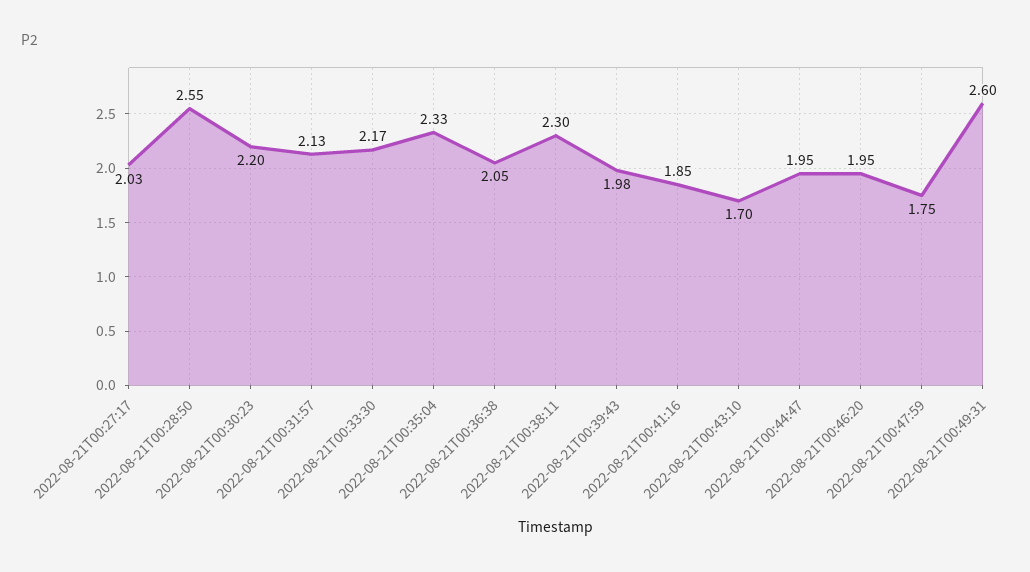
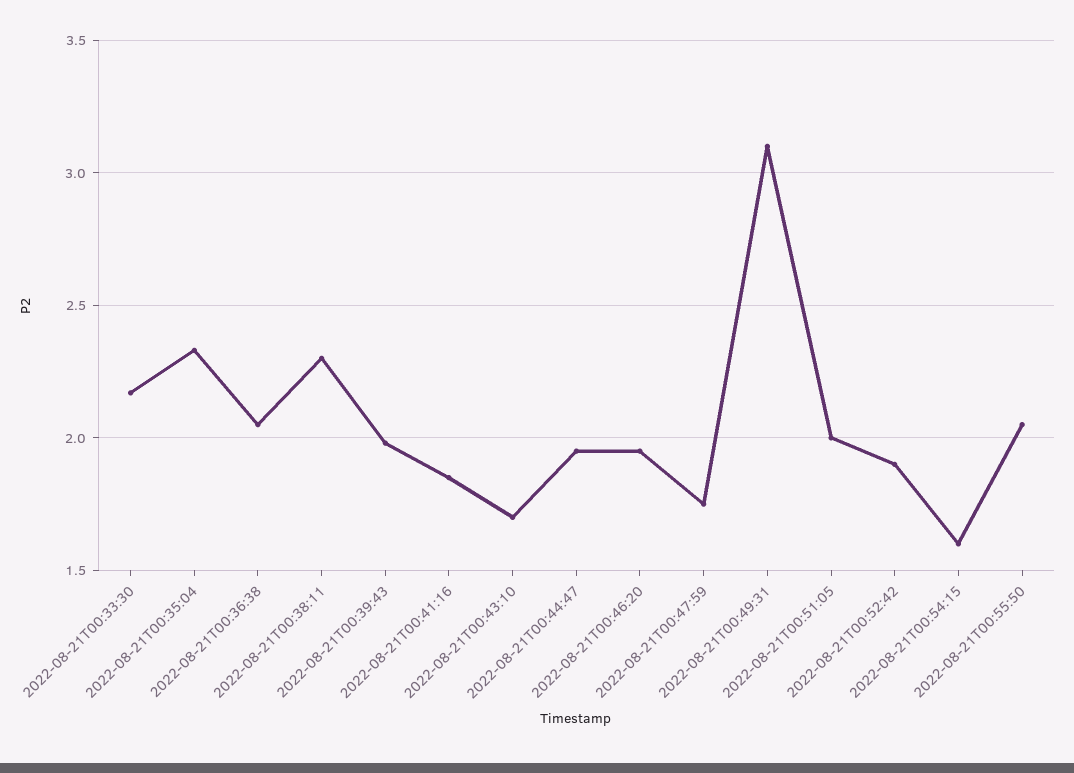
2022-08-21T00:27:17: 2.03 -> none
2022-08-21T00:28:50: 2.55 -> none
2022-08-21T00:30:23: 2.2 -> none
2022-08-21T00:31:57: 2.13 -> none
2022-08-21T00:49:31: 2.6 -> 3.1
2022-08-21T00:51:05: none -> 2
2022-08-21T00:52:42: none -> 1.9
2022-08-21T00:54:15: none -> 1.6
2022-08-21T00:55:50: none -> 2.05

